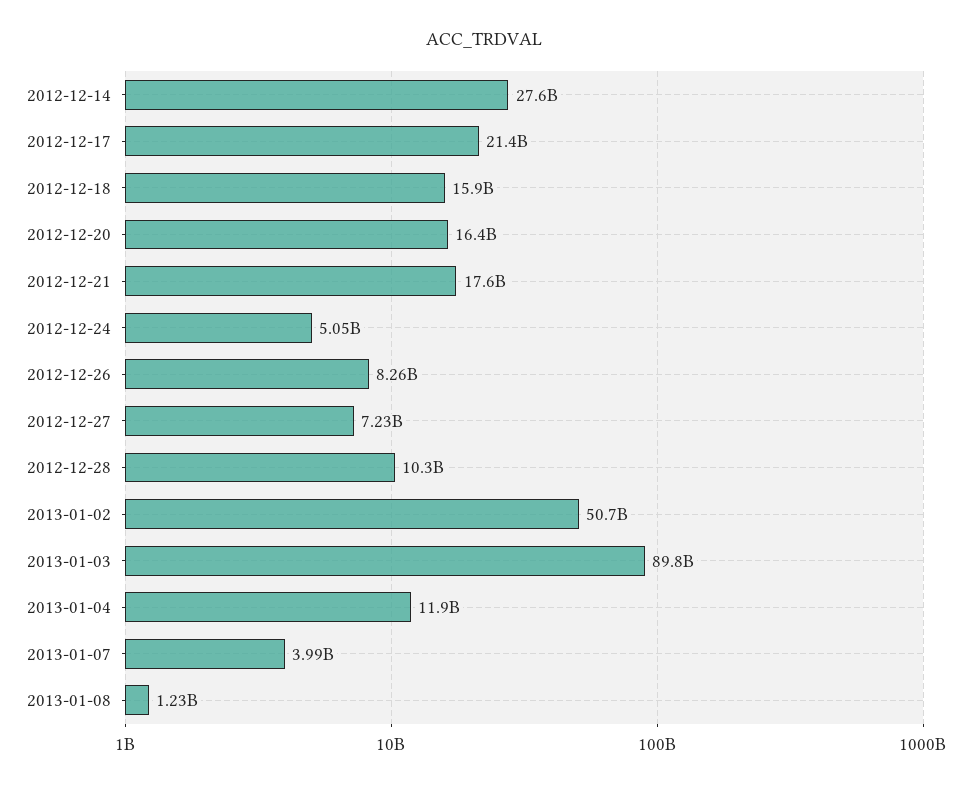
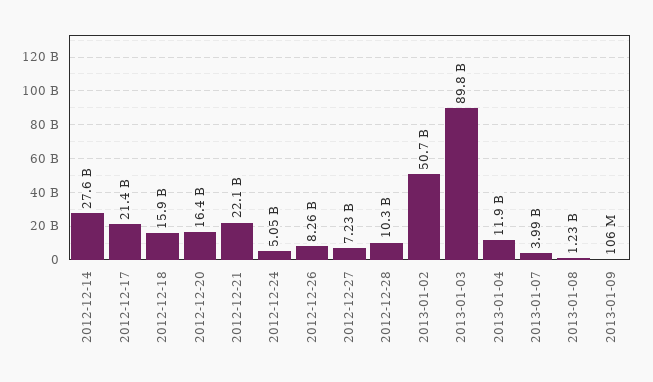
2012-12-21: 17600000000 -> 22100000000
2013-01-09: none -> 106000000

